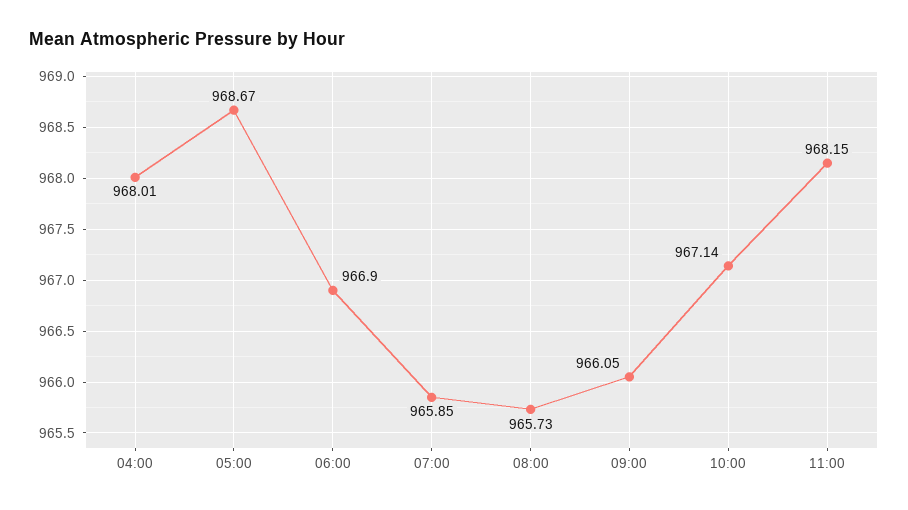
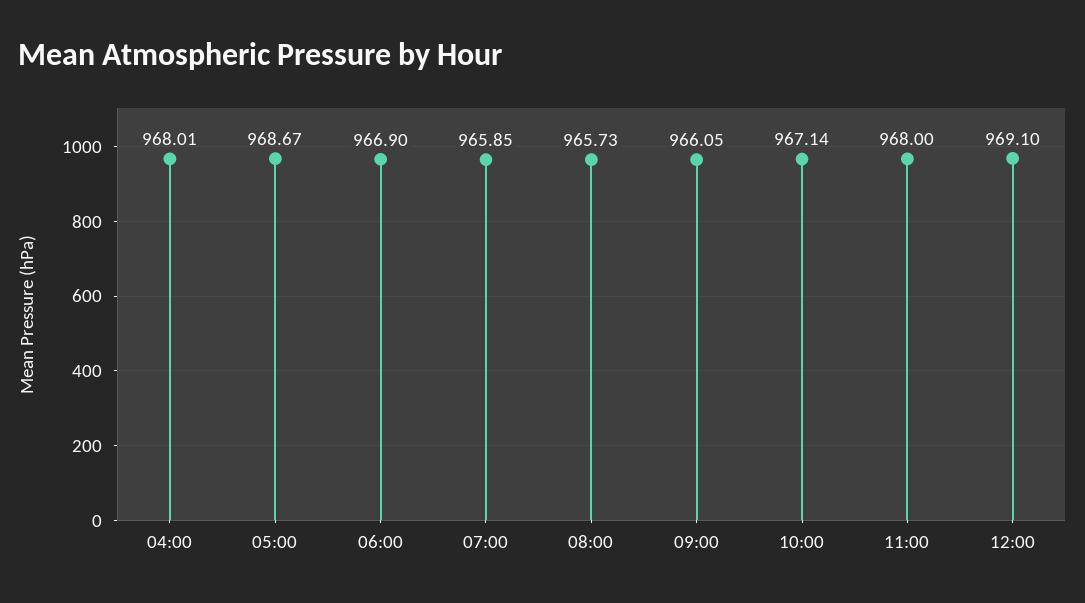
11:00: 968.15 -> 968
12:00: none -> 969.1

